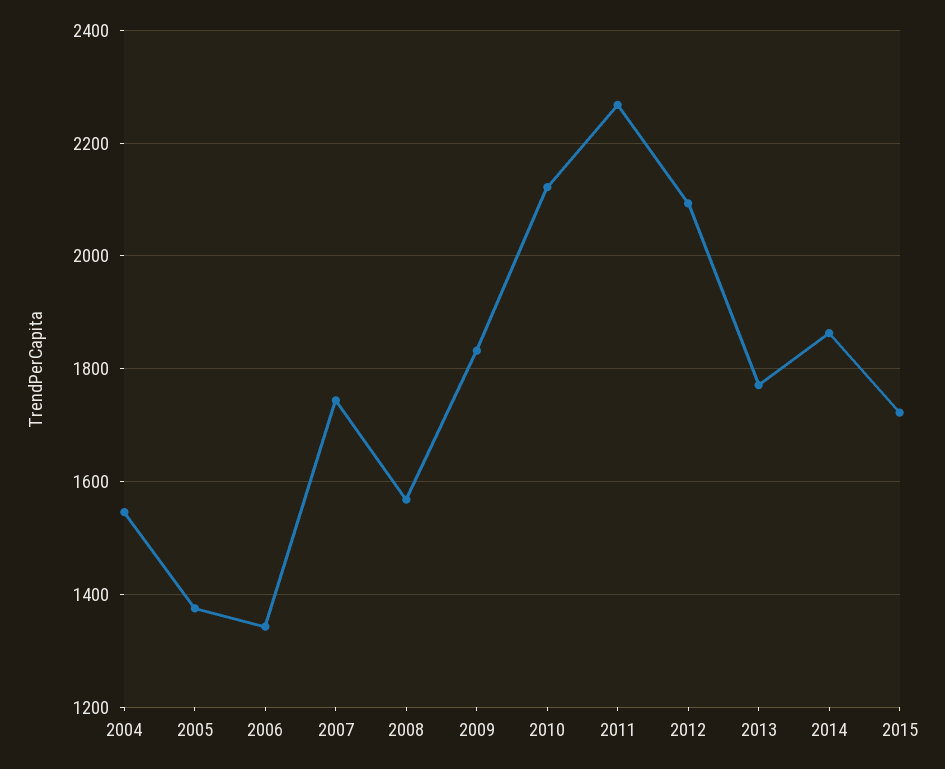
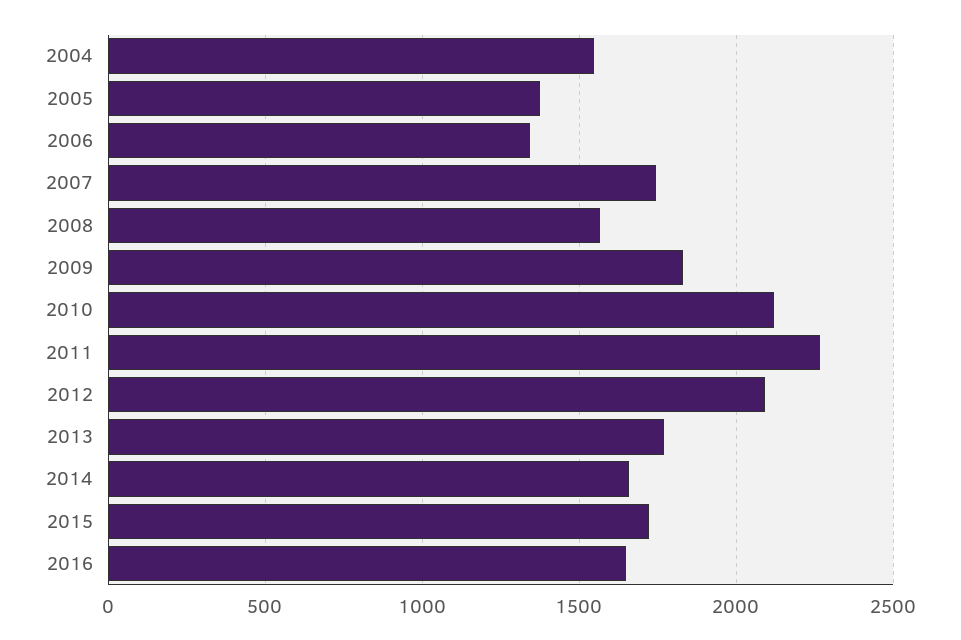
2014: 1860 -> 1650
2016: none -> 1650

